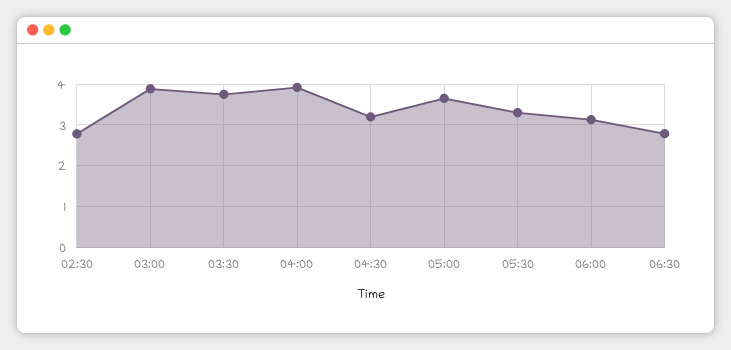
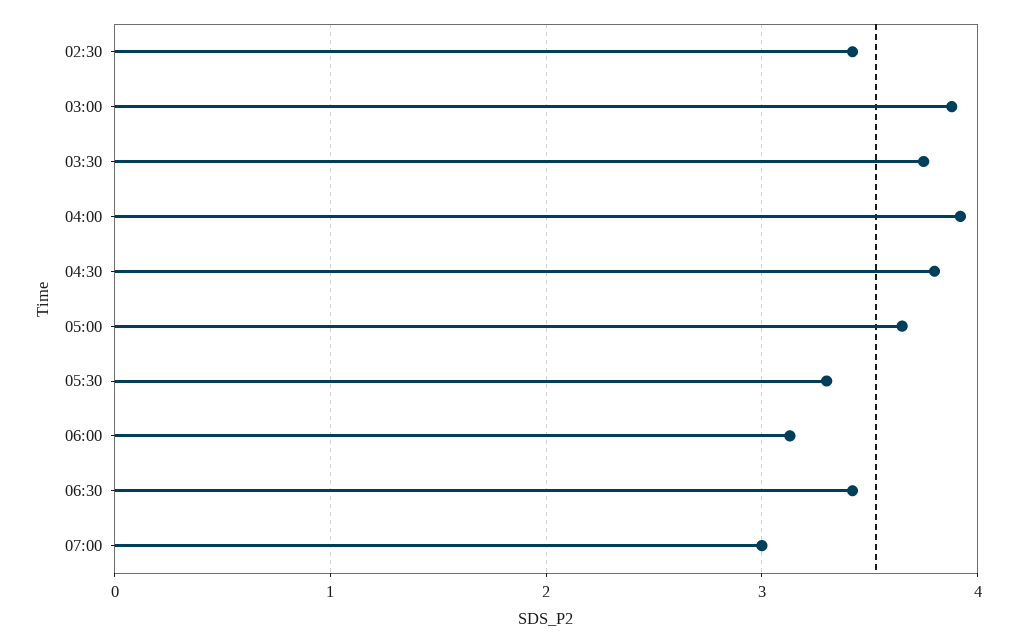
02:30: 2.8 -> 3.4
04:30: 3.2 -> 3.8
06:30: 2.8 -> 3.4
07:00: none -> 3

